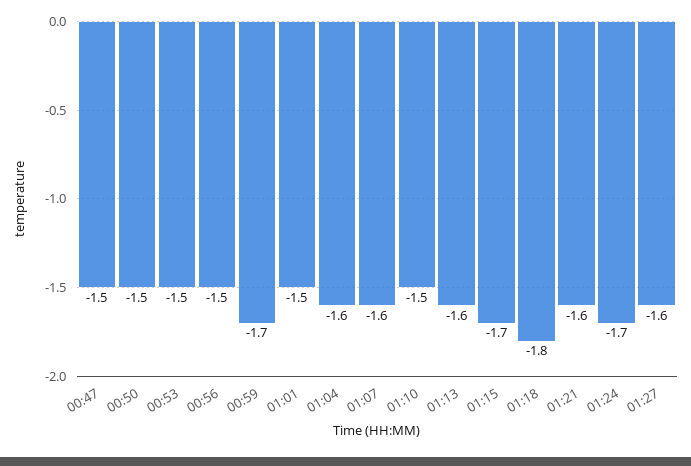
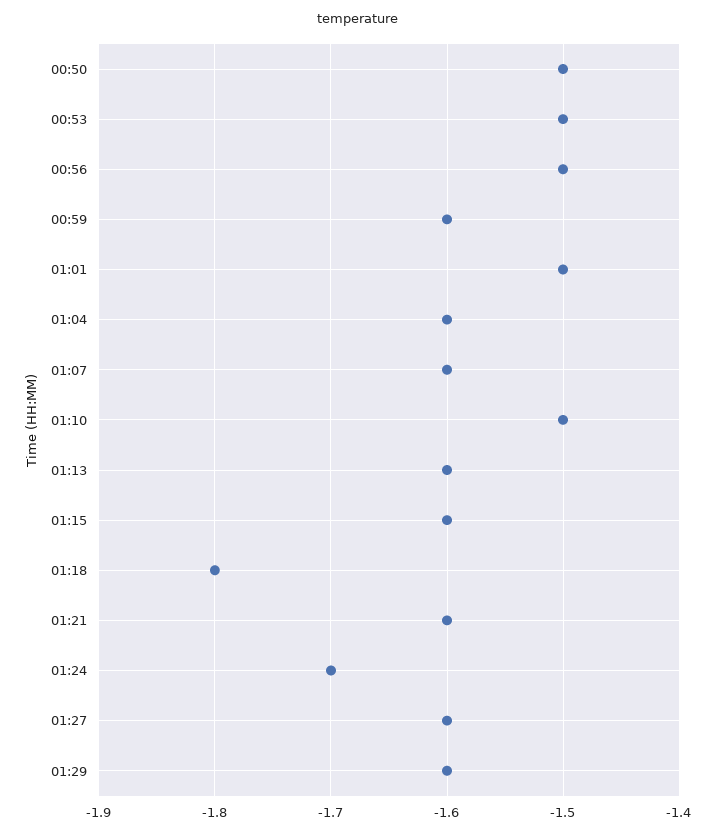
00:47: -1.5 -> none
00:59: -1.7 -> -1.6
01:15: -1.7 -> -1.6
01:29: none -> -1.6

